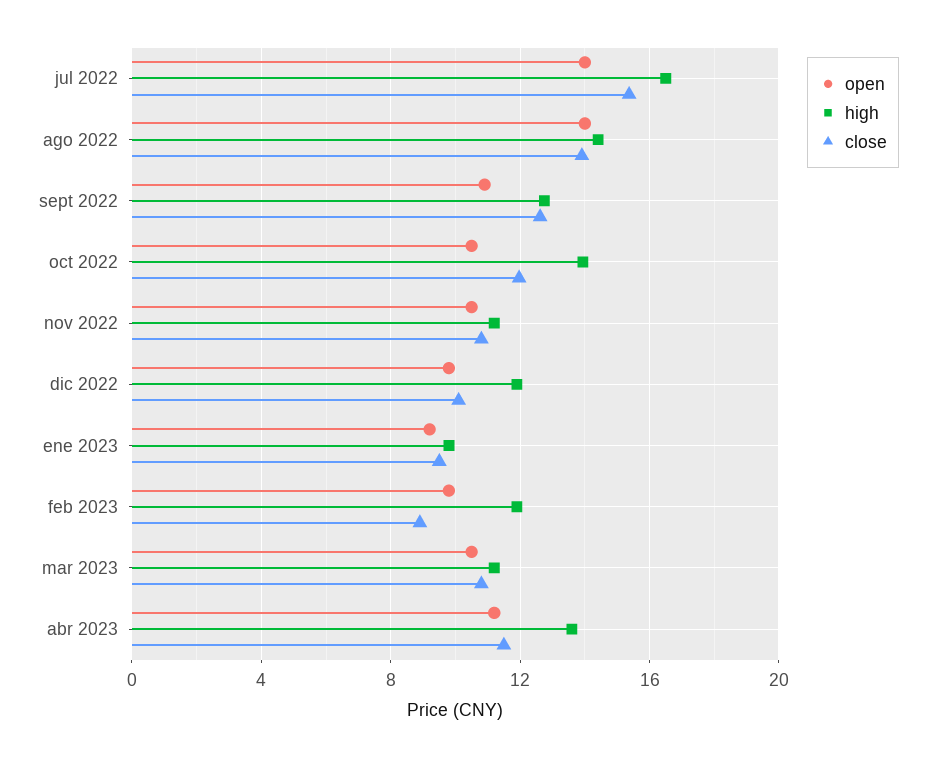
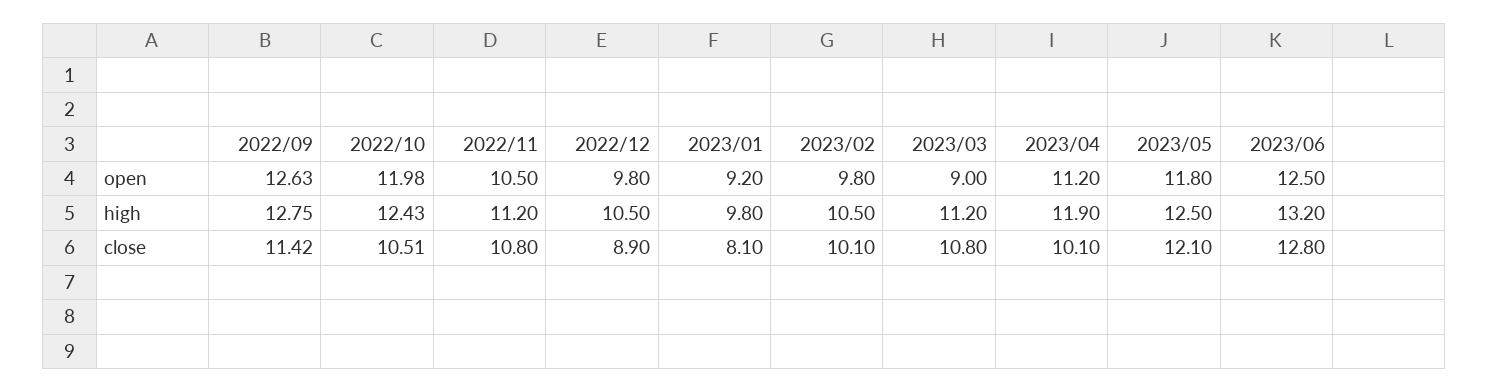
open, jul 2022: 14 -> none
high, jul 2022: 16.5 -> none
close, jul 2022: 15.5 -> none
open, ago 2022: 14 -> none
high, ago 2022: 14.5 -> none
close, ago 2022: 14 -> none
open, sept 2022: 11 -> 12.63
close, sept 2022: 12.5 -> 11.42
open, oct 2022: 10.5 -> 11.98
high, oct 2022: 14 -> 12.43
close, oct 2022: 12 -> 10.51
high, dic 2022: 12 -> 10.5
close, dic 2022: 10 -> 8.9
close, ene 2023: 9.5 -> 8.1
high, feb 2023: 12 -> 10.5
close, feb 2023: 9 -> 10.1
open, mar 2023: 10.5 -> 9
high, abr 2023: 13.5 -> 11.9
close, abr 2023: 11.5 -> 10.1
open, 2023/05: none -> 11.8
open, 2023/06: none -> 12.5
high, 2023/05: none -> 12.5
high, 2023/06: none -> 13.2
close, 2023/05: none -> 12.1
close, 2023/06: none -> 12.8

